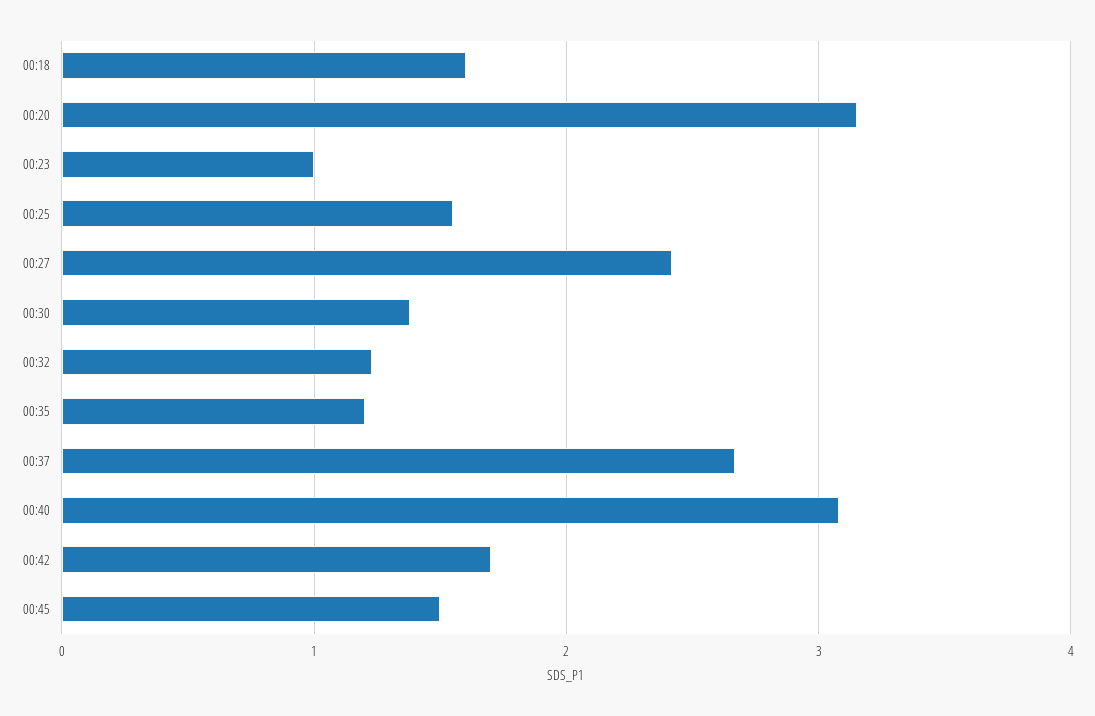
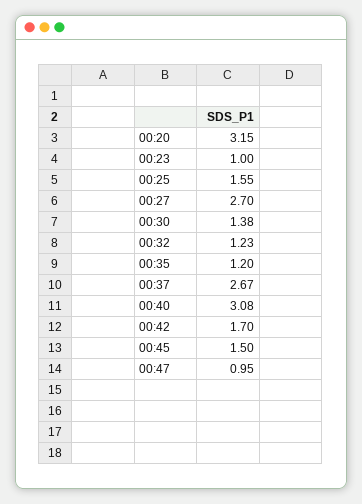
00:18: 1.6 -> none
00:27: 2.4 -> 2.7
00:47: none -> 0.95

